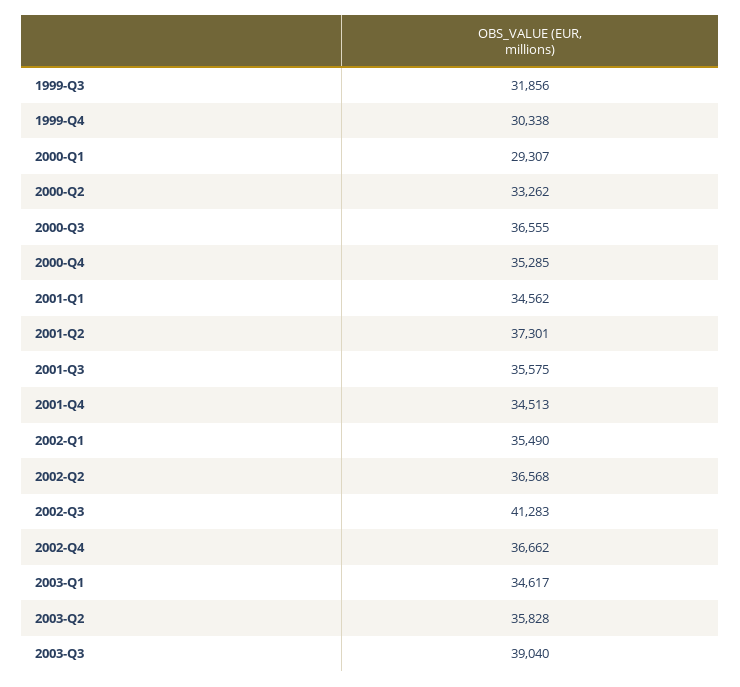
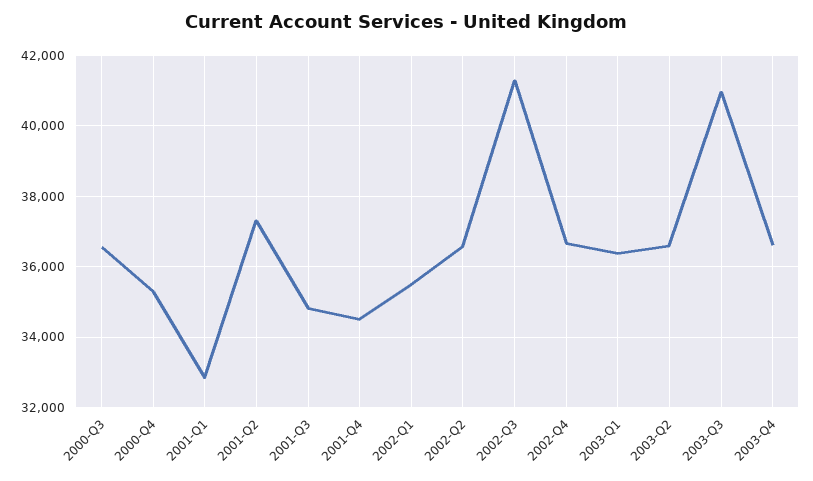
1999-Q3: 31856 -> none
1999-Q4: 30338 -> none
2000-Q1: 29307 -> none
2000-Q2: 33262 -> none
2001-Q1: 34562 -> 32800
2001-Q3: 35575 -> 34800
2003-Q1: 34617 -> 36400
2003-Q2: 35828 -> 36600
2003-Q3: 39040 -> 41000
2003-Q4: none -> 36600

